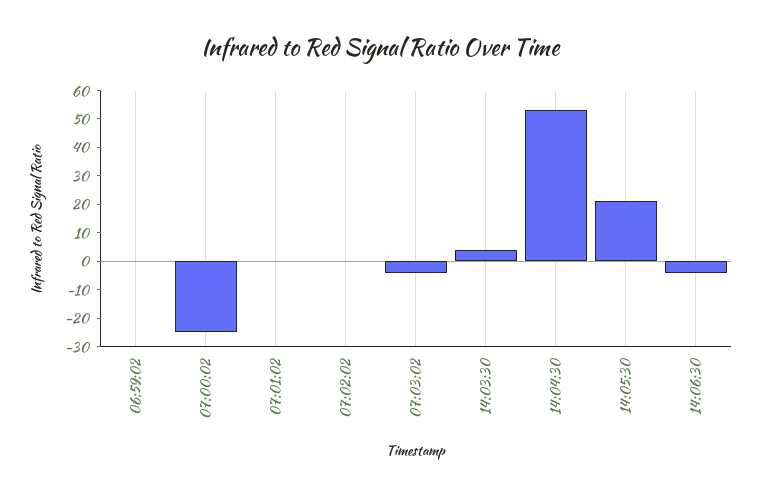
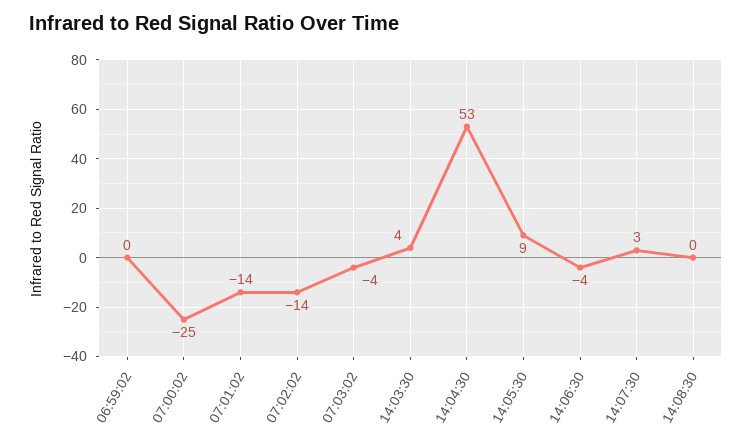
07:01:02: 0 -> -14
07:02:02: 0 -> -14
14:05:30: 20 -> 9
14:07:30: none -> 3
14:08:30: none -> 0

